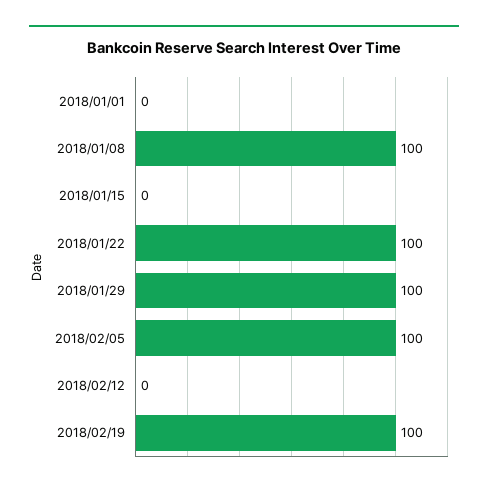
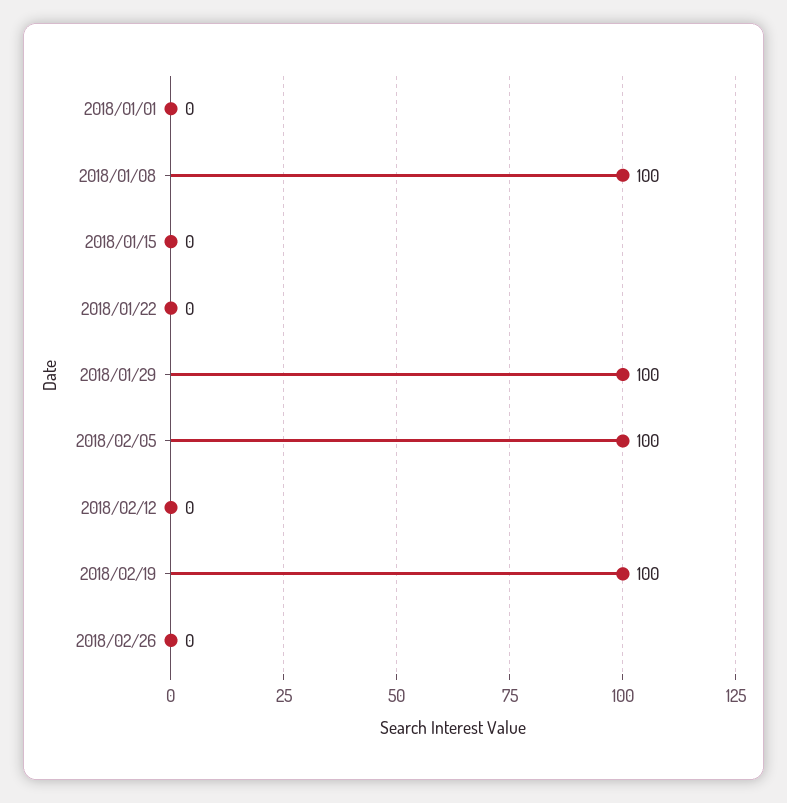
2018/01/22: 100 -> 0
2018/02/26: none -> 0

